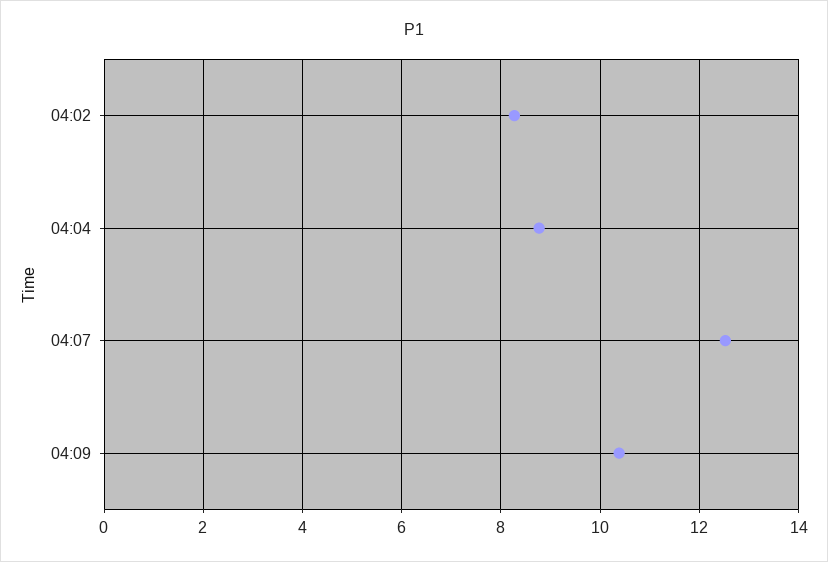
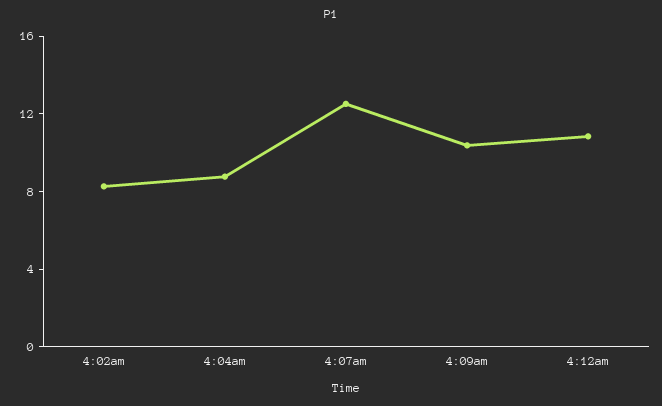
4:12am: none -> 11

